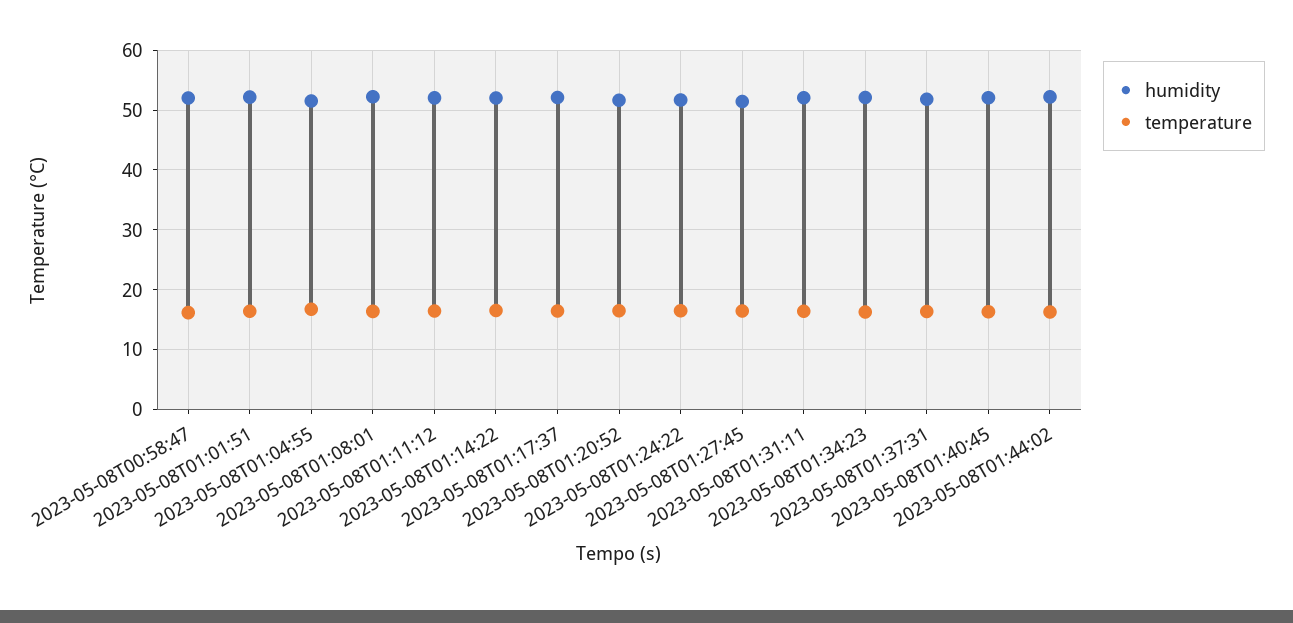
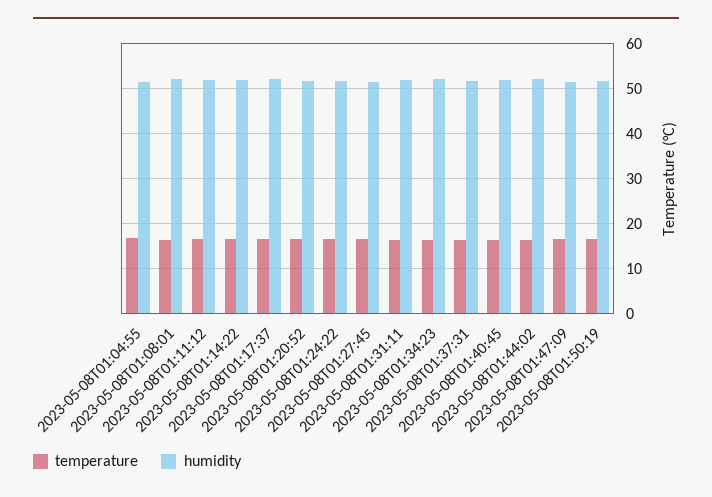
humidity, 2023-05-08T00:58:47: 52 -> none
temperature, 2023-05-08T00:58:47: 16 -> none
humidity, 2023-05-08T01:01:51: 52 -> none
temperature, 2023-05-08T01:01:51: 16 -> none
temperature, 2023-05-08T01:47:09: none -> 16
humidity, 2023-05-08T01:47:09: none -> 52
temperature, 2023-05-08T01:50:19: none -> 16
humidity, 2023-05-08T01:50:19: none -> 52

